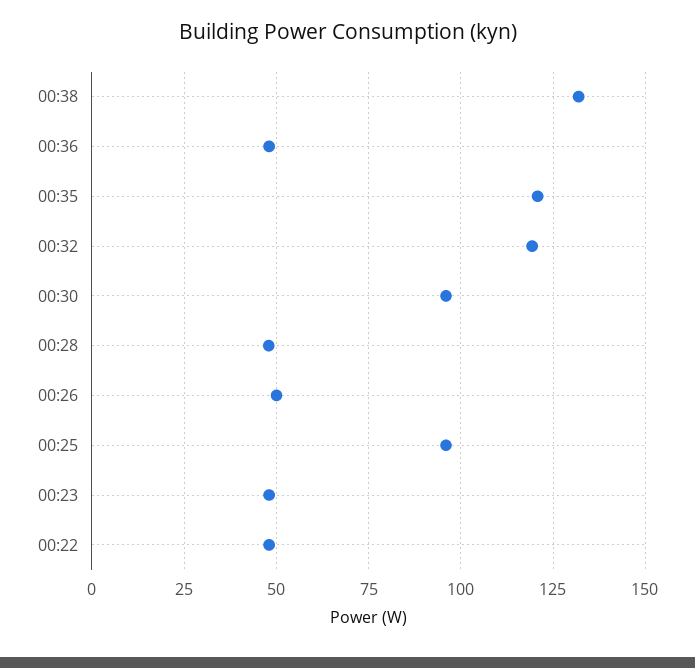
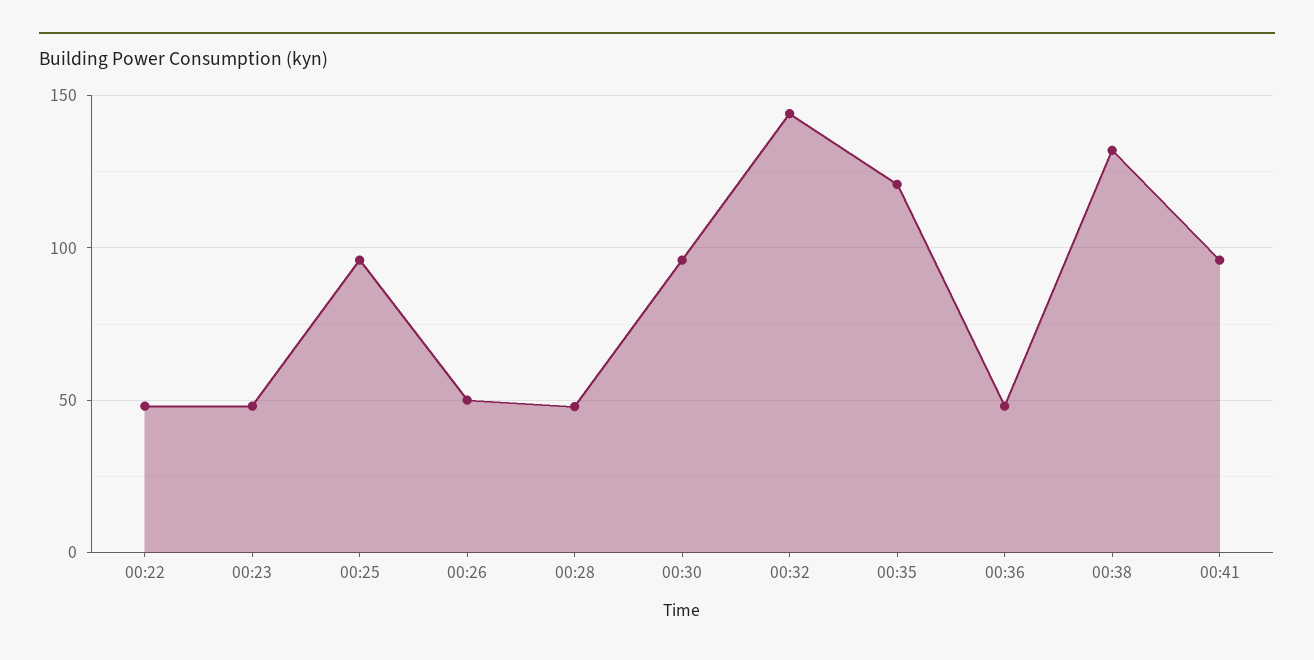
00:32: 120 -> 145
00:41: none -> 95

